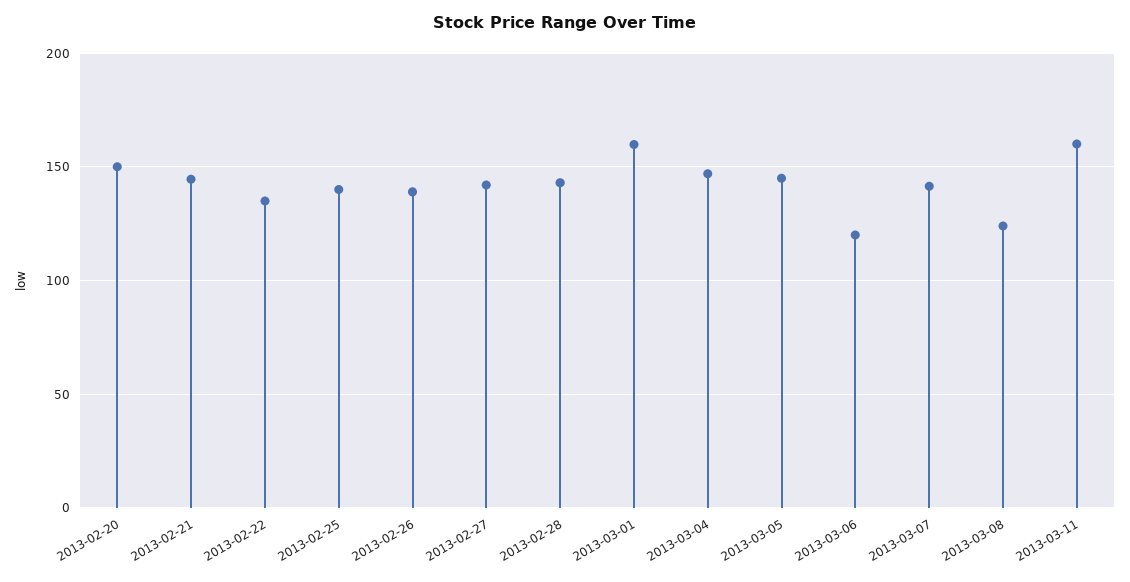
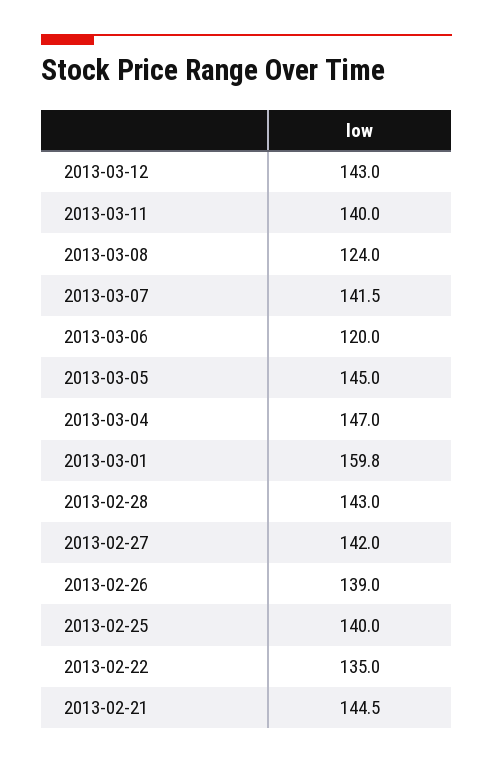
2013-02-20: 150 -> none
2013-03-11: 160 -> 140
2013-03-12: none -> 143

